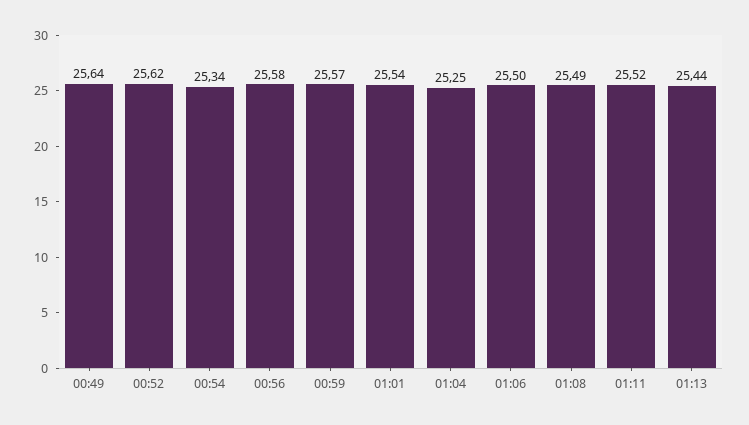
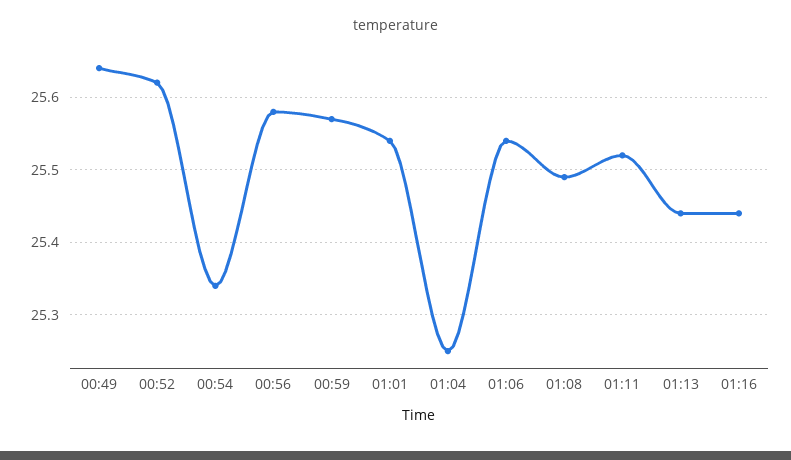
01:06: 25.5 -> 25.54
01:16: none -> 25.44

